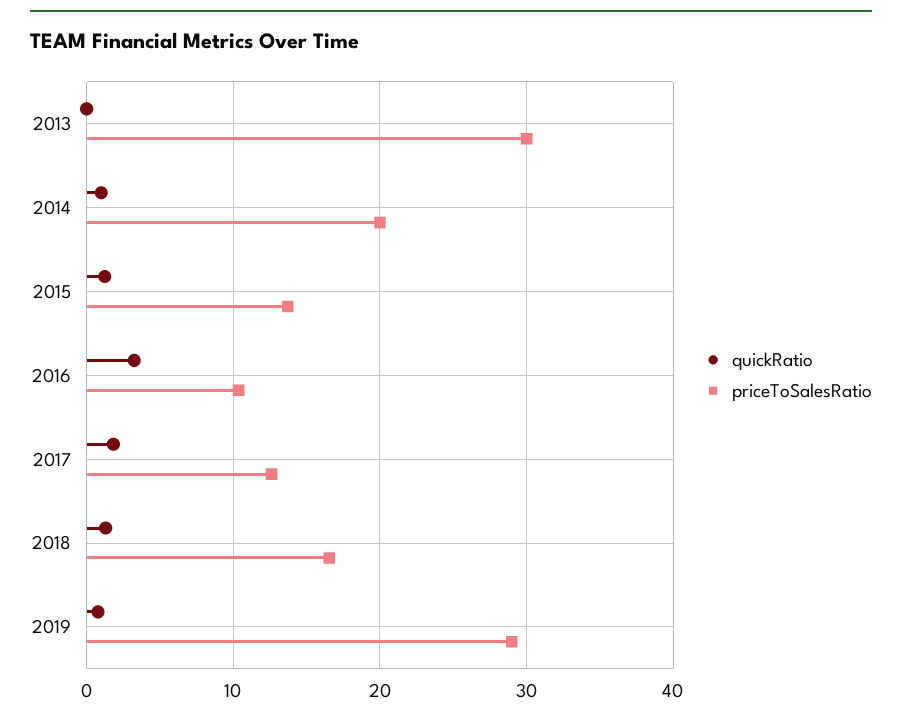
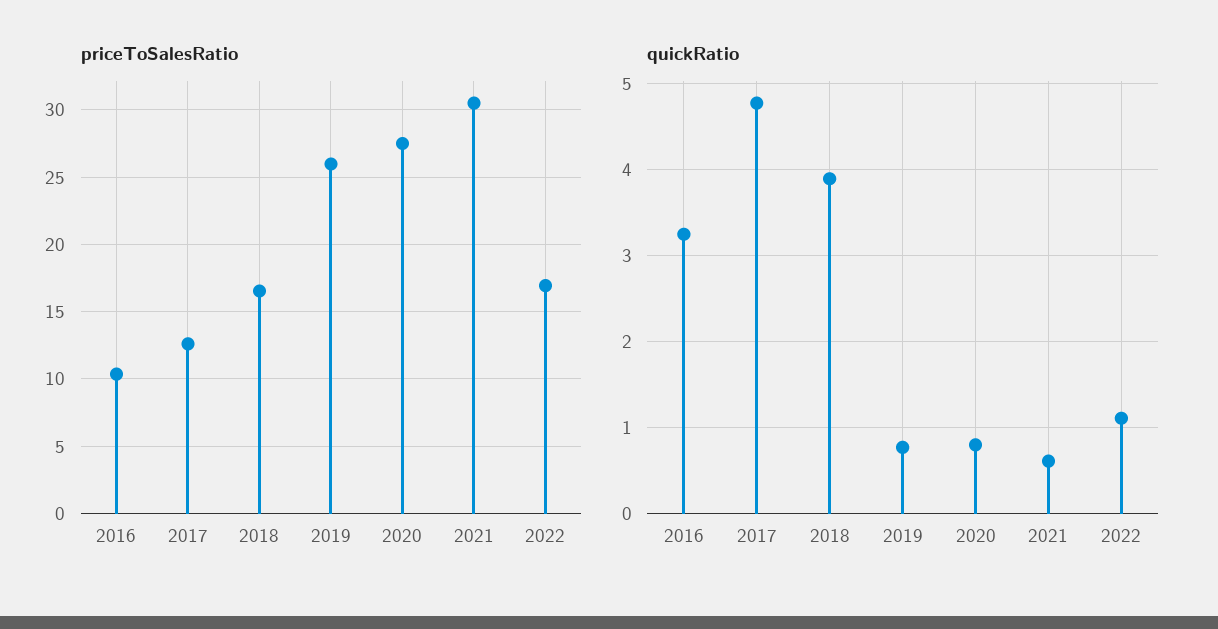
quickRatio, 2013: 0 -> none
priceToSalesRatio, 2013: 30 -> none
quickRatio, 2014: 1 -> none
priceToSalesRatio, 2014: 20 -> none
quickRatio, 2015: 1 -> none
priceToSalesRatio, 2015: 14 -> none
quickRatio, 2017: 2 -> 4.8
quickRatio, 2018: 1 -> 3.9
priceToSalesRatio, 2019: 29 -> 26
priceToSalesRatio, 2020: none -> 27.5
priceToSalesRatio, 2021: none -> 30.5
priceToSalesRatio, 2022: none -> 17
quickRatio, 2020: none -> 0.8
quickRatio, 2021: none -> 0.6
quickRatio, 2022: none -> 1.1

